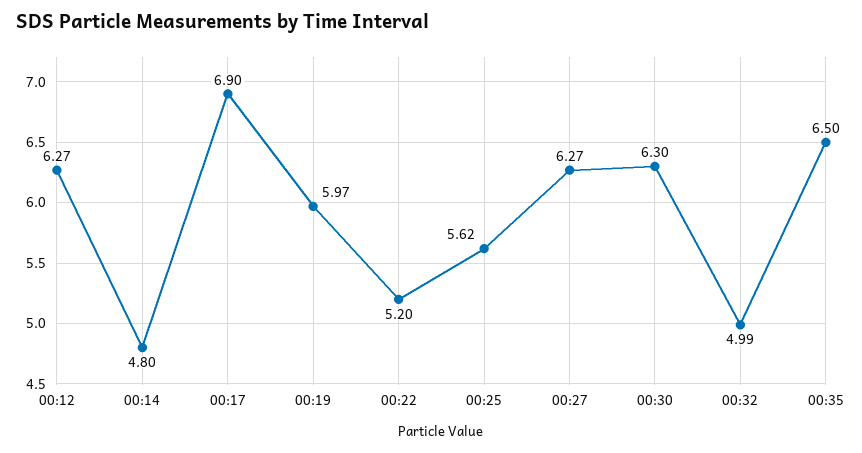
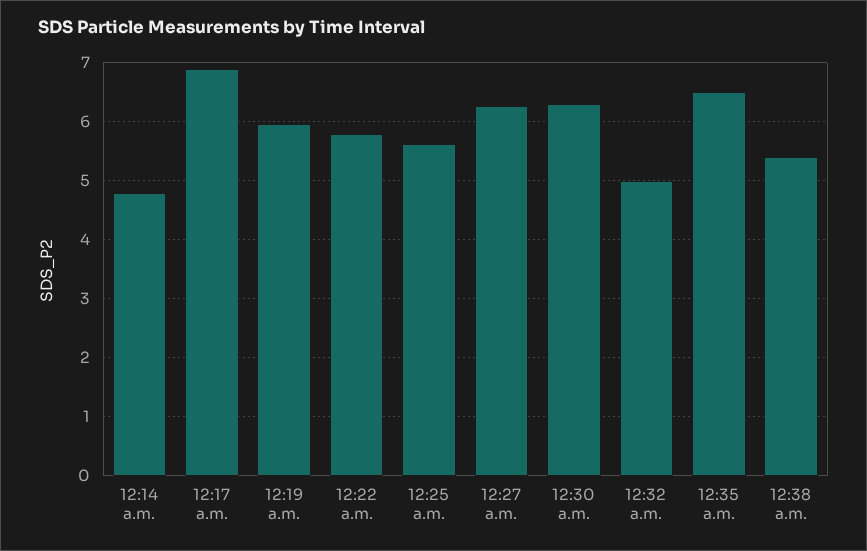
00:12: 6.27 -> none
00:22: 5.2 -> 5.8
12:38 a.m.: none -> 5.4

